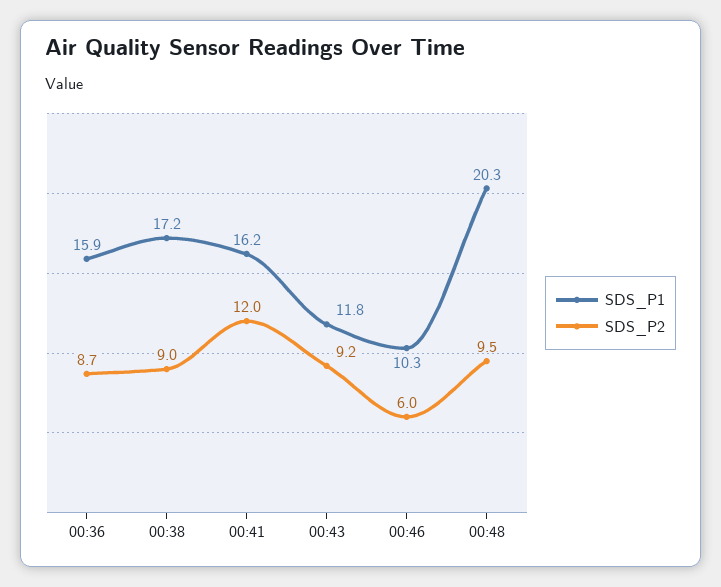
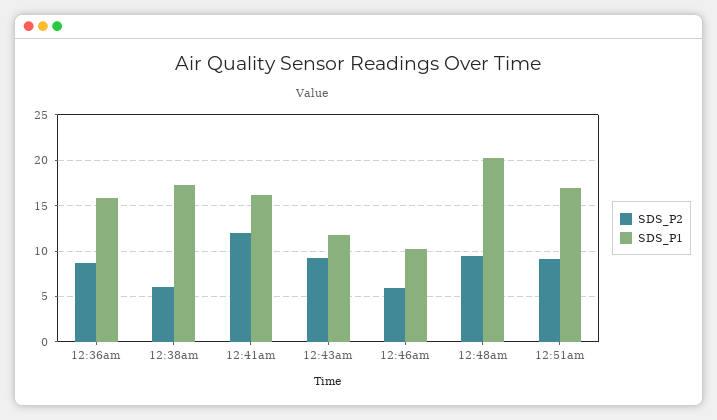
SDS_P2, 00:38: 9 -> 6
SDS_P2, 12:51am: none -> 9
SDS_P1, 12:51am: none -> 17

